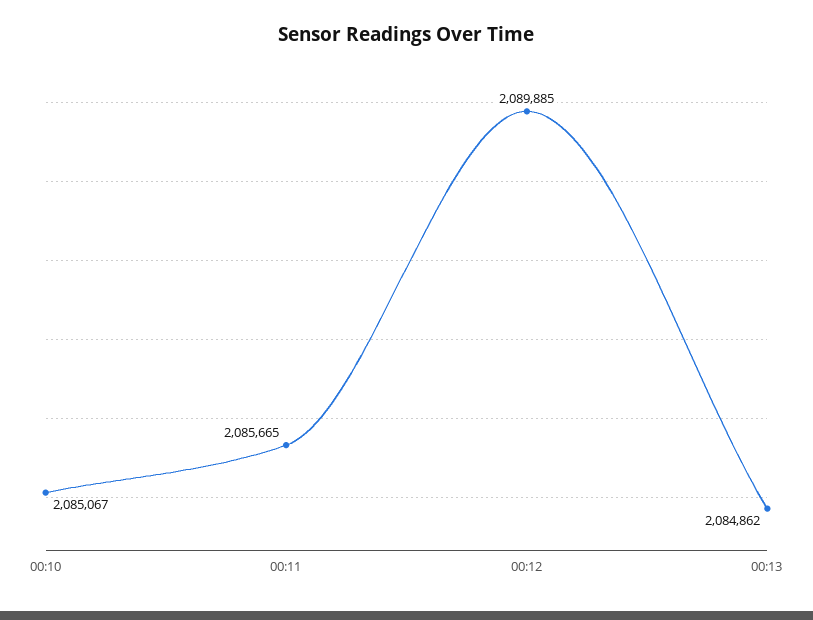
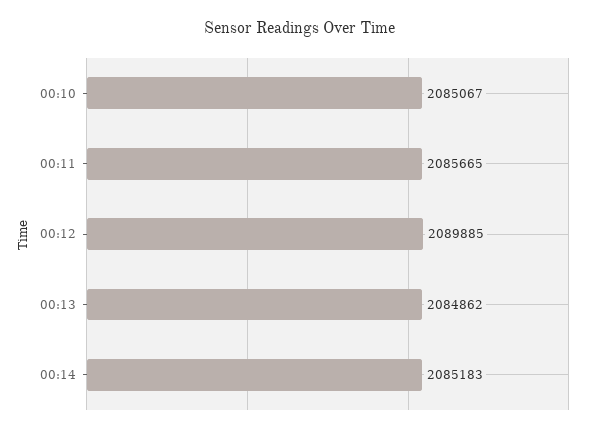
00:14: none -> 2085183

